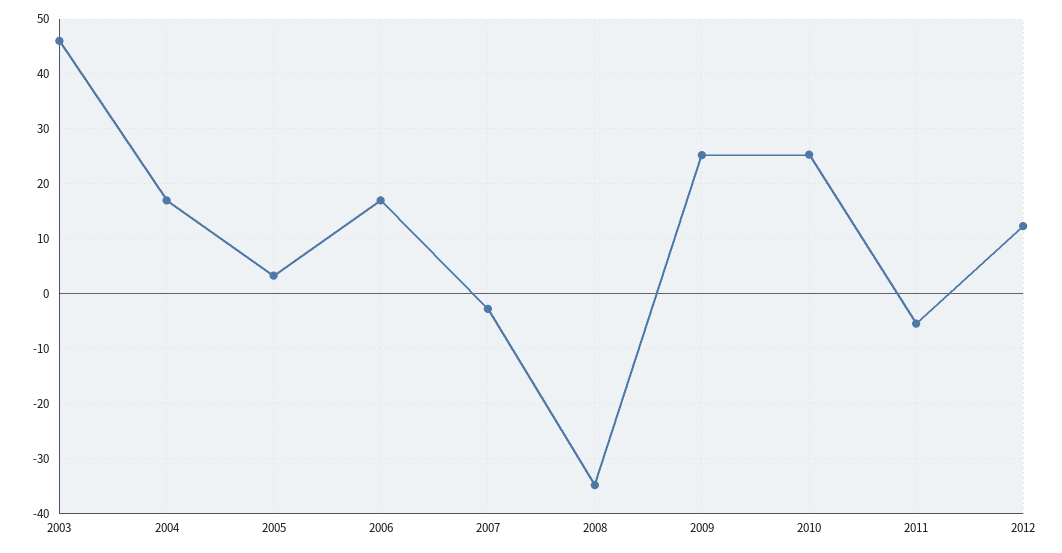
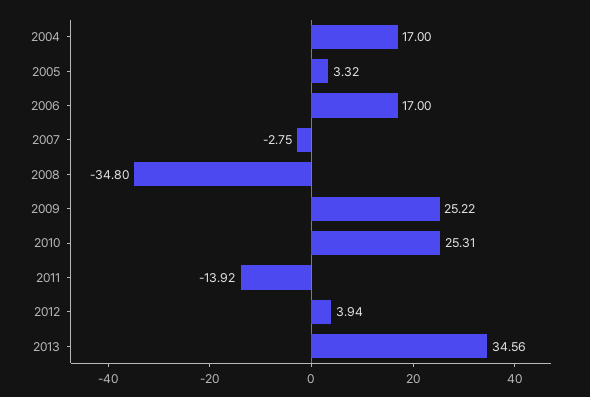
2003: 46 -> none
2011: -6 -> -13.92
2012: 12 -> 3.94
2013: none -> 34.56

